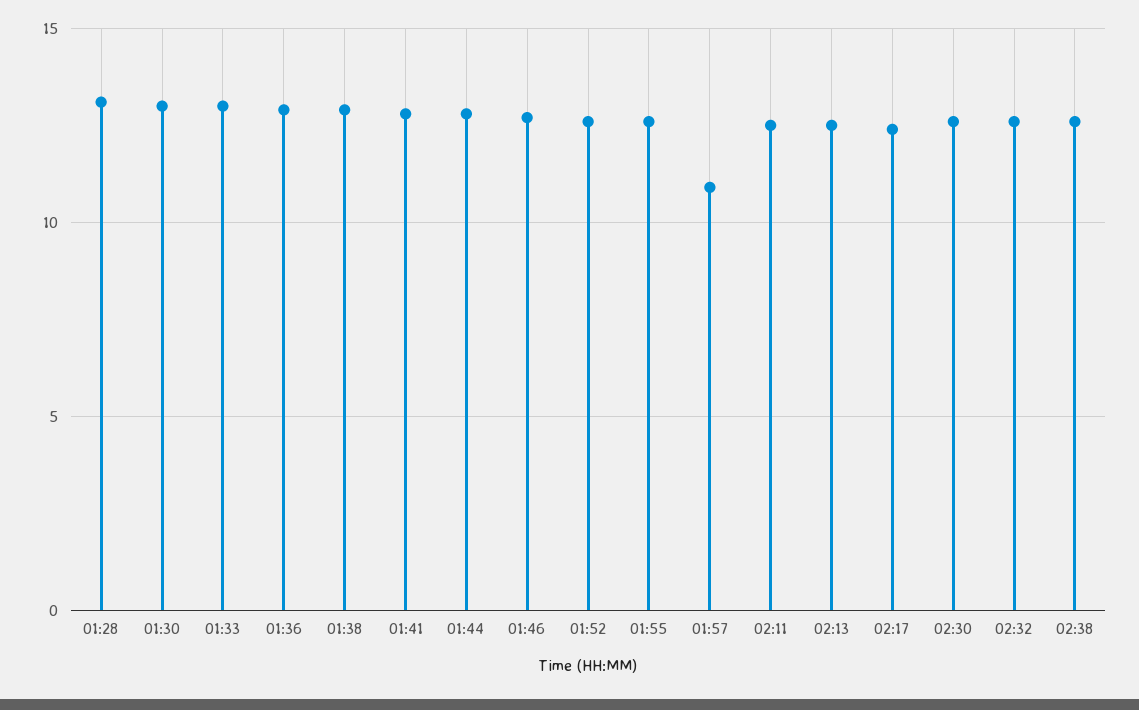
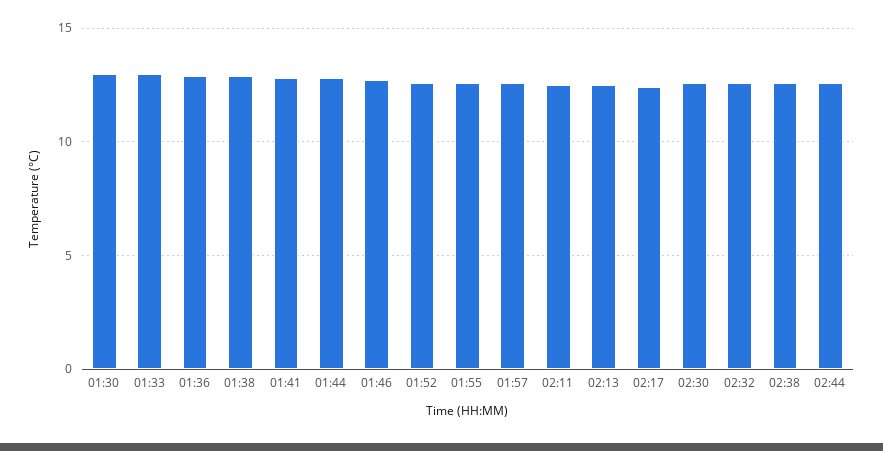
01:28: 13 -> none
01:57: 11 -> 12.5
02:44: none -> 12.5

